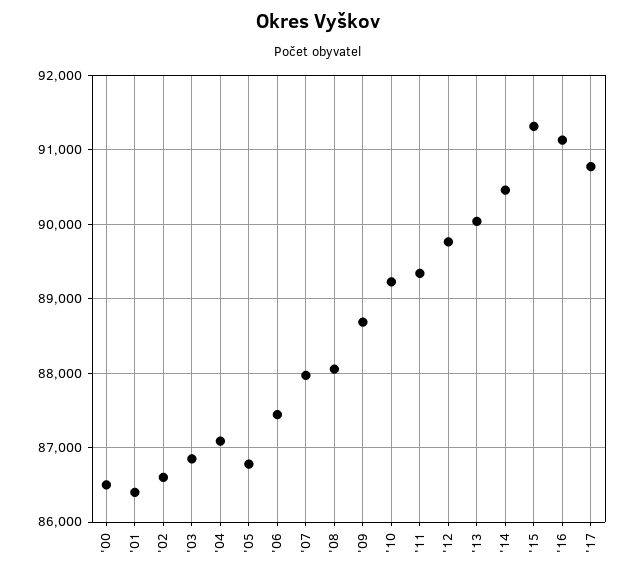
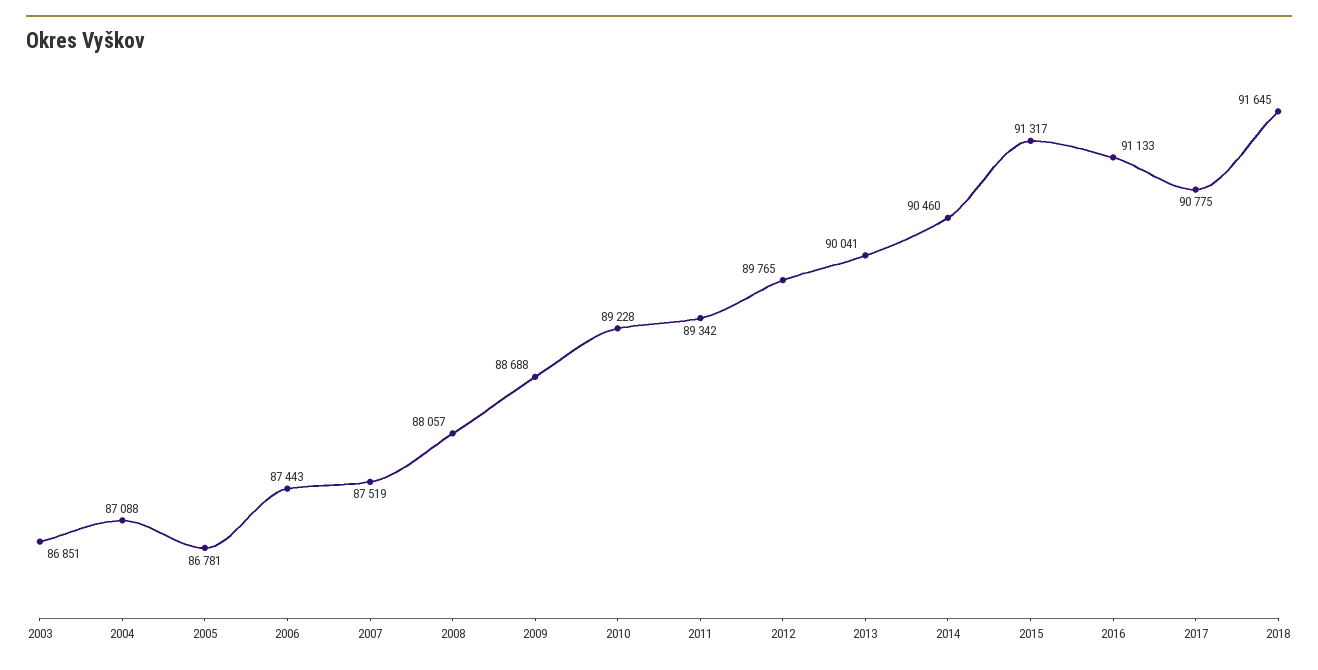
'00: 86500 -> none
'01: 86400 -> none
'02: 86600 -> none
'07: 88000 -> 87519
2018: none -> 91645

